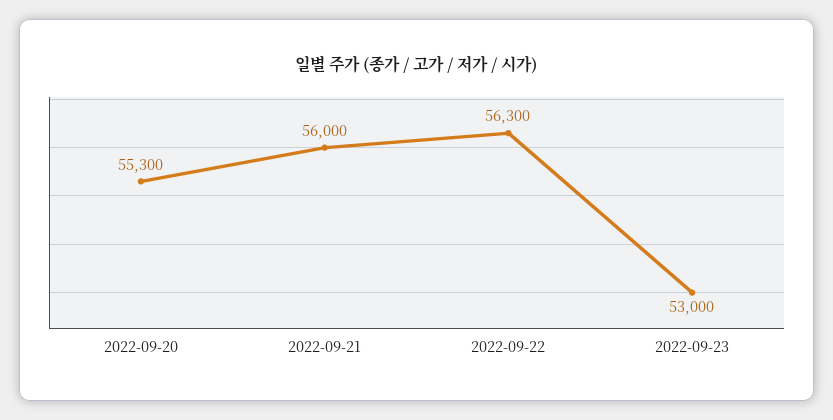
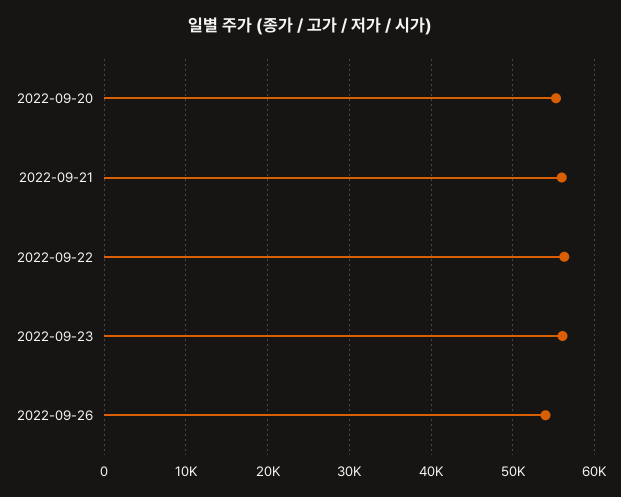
2022-09-23: 53000 -> 56000
2022-09-26: none -> 54000

